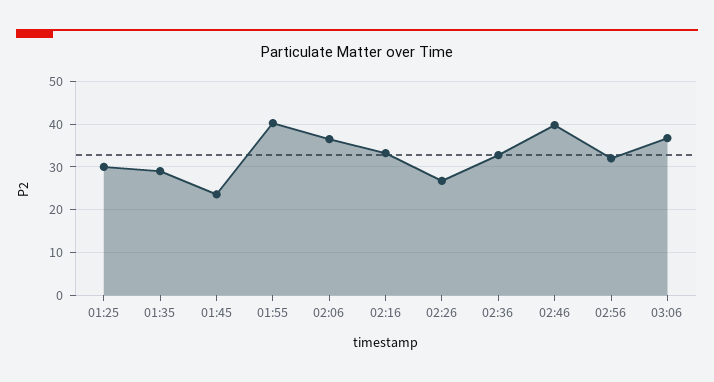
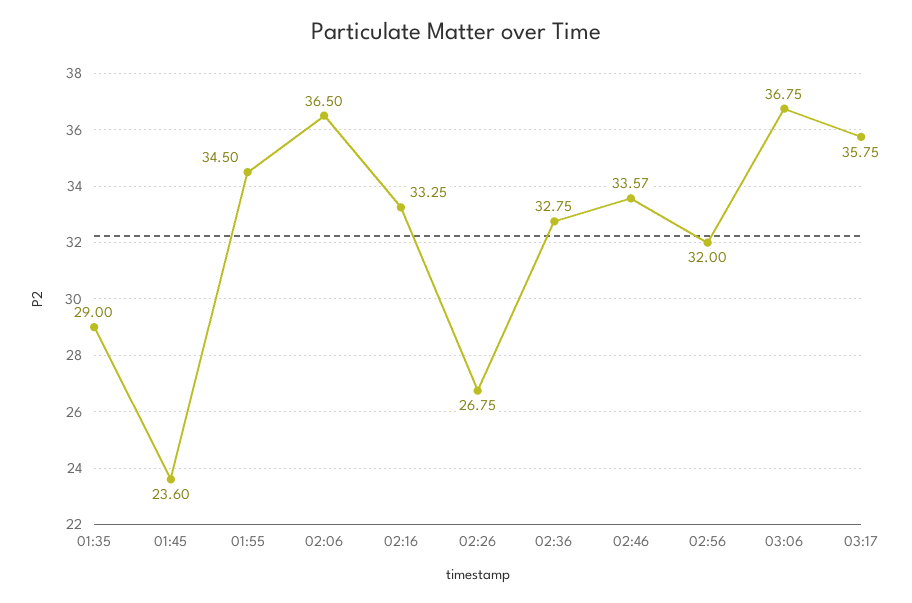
01:25: 30 -> none
01:55: 40 -> 34.5
02:46: 40 -> 33.57
03:17: none -> 35.75

